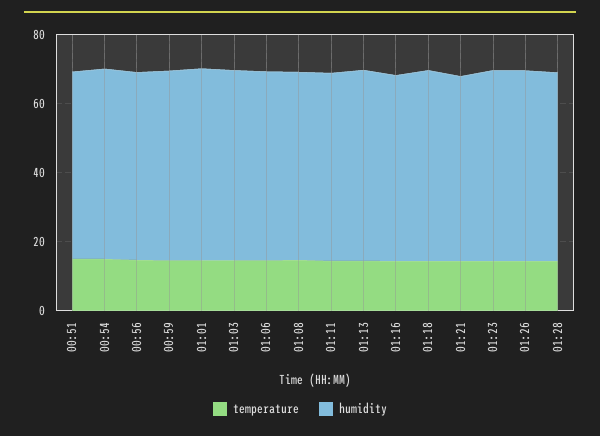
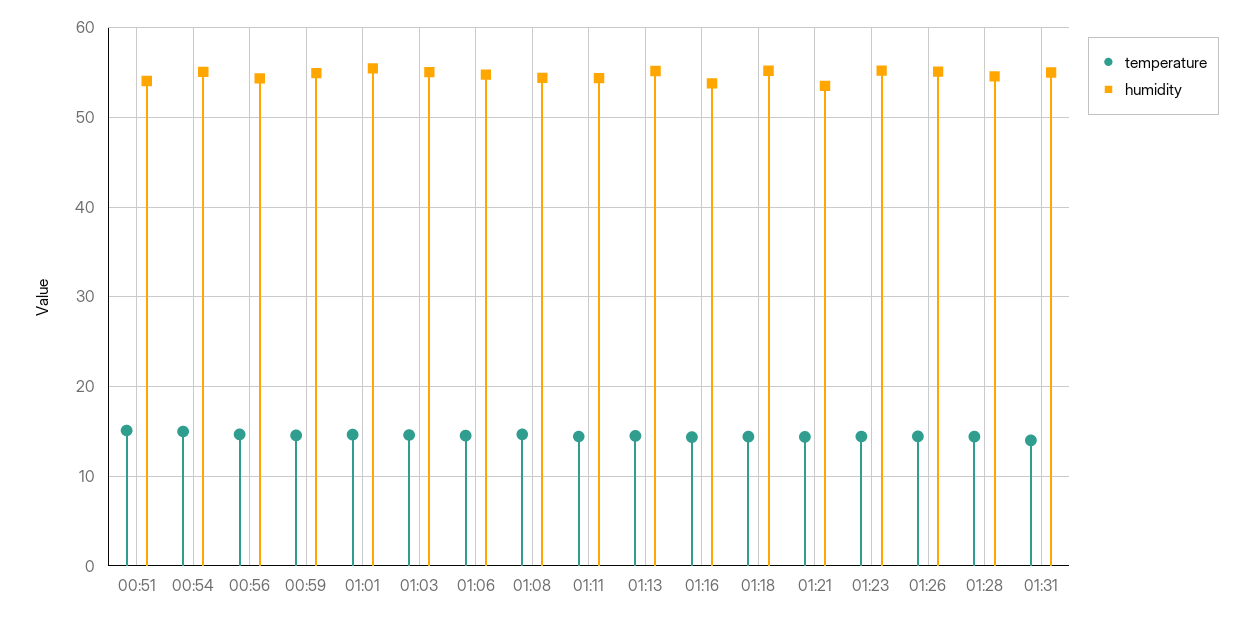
temperature, 01:31: none -> 14
humidity, 01:31: none -> 55

